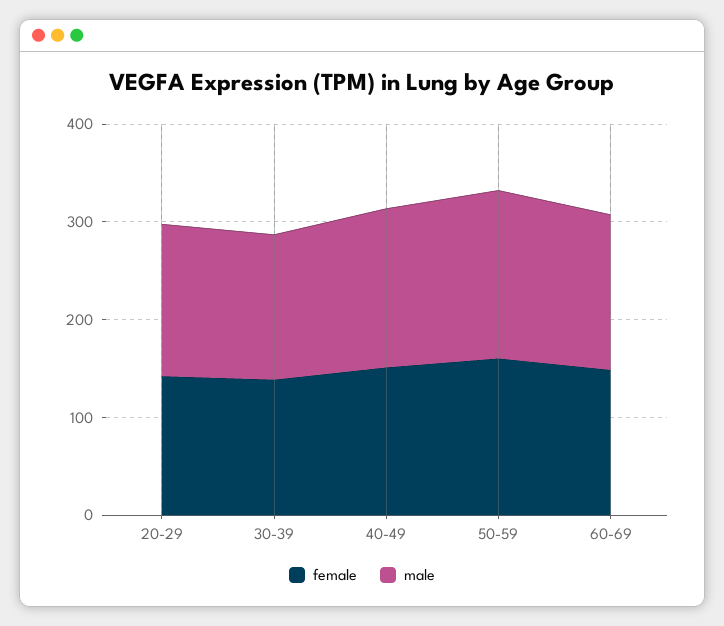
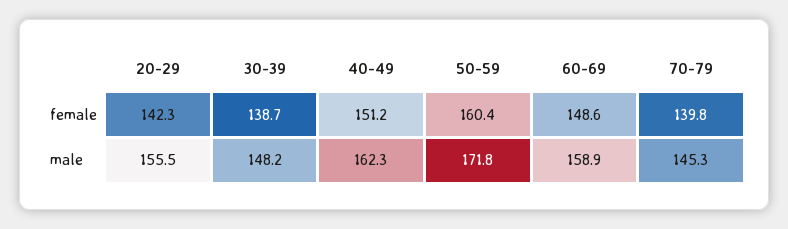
female, 70-79: none -> 139.8
male, 70-79: none -> 145.3

